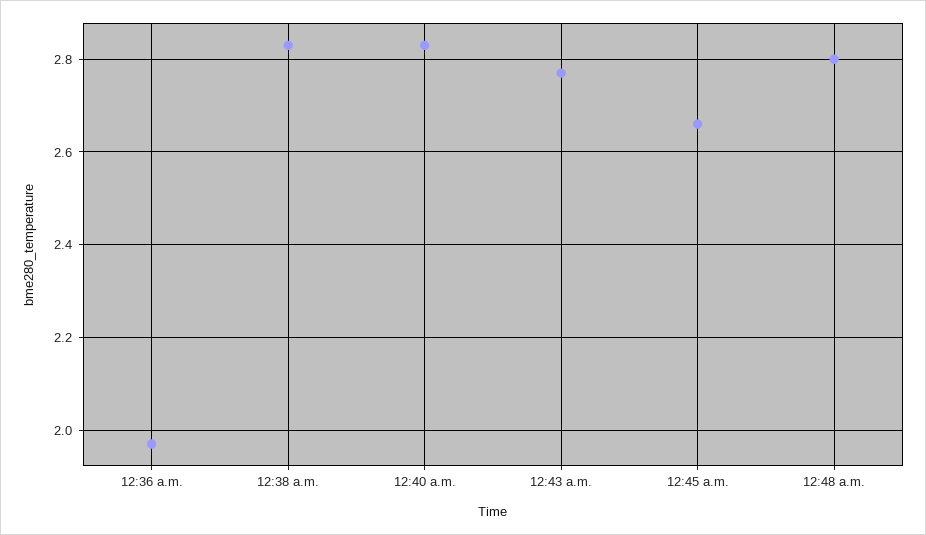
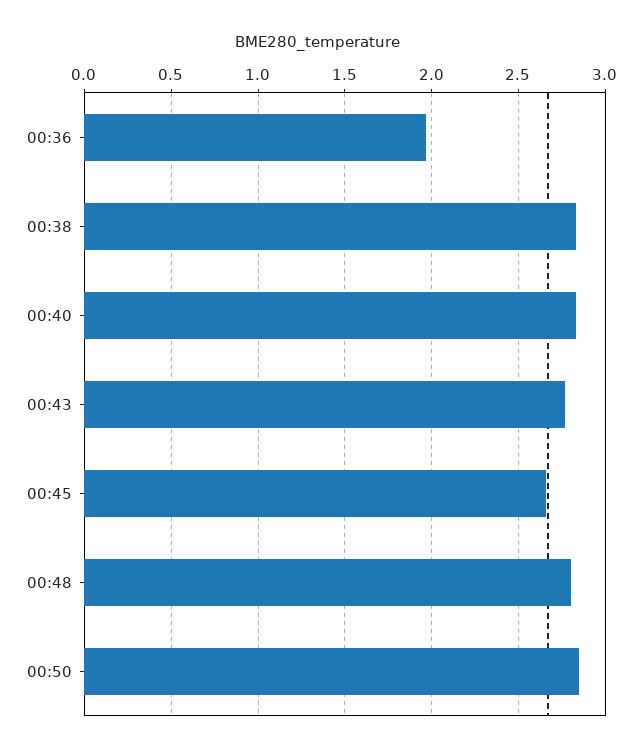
00:50: none -> 2.85

